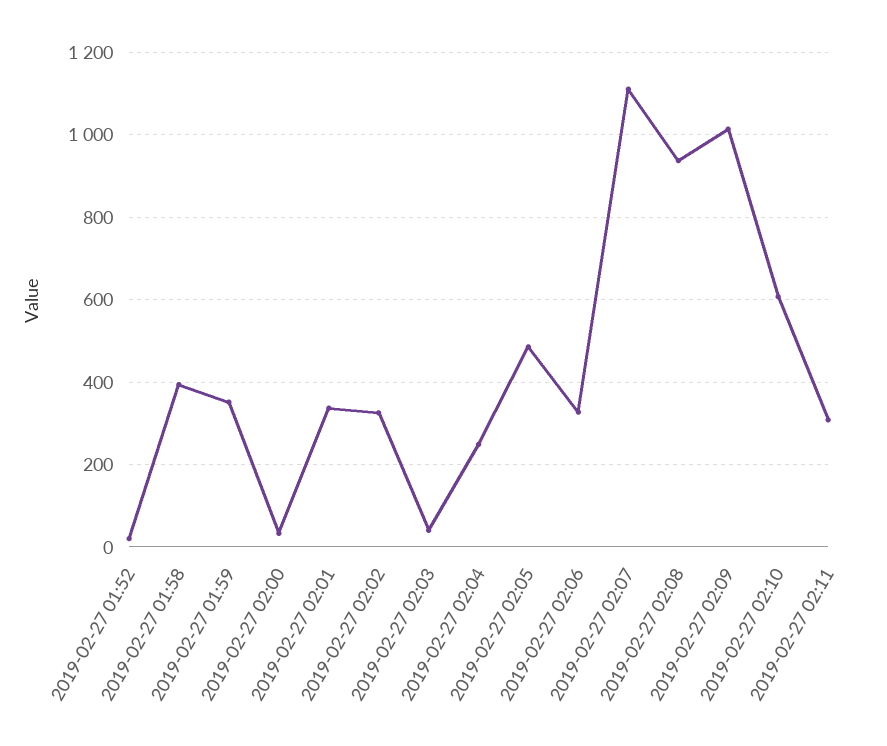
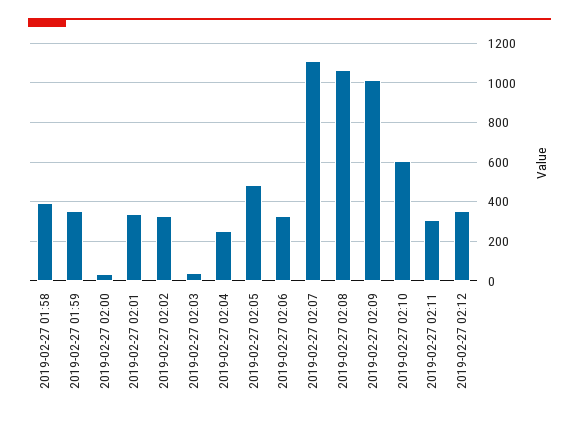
2019-02-27 01:52: 20 -> none
2019-02-27 02:08: 940 -> 1050
2019-02-27 02:12: none -> 350

